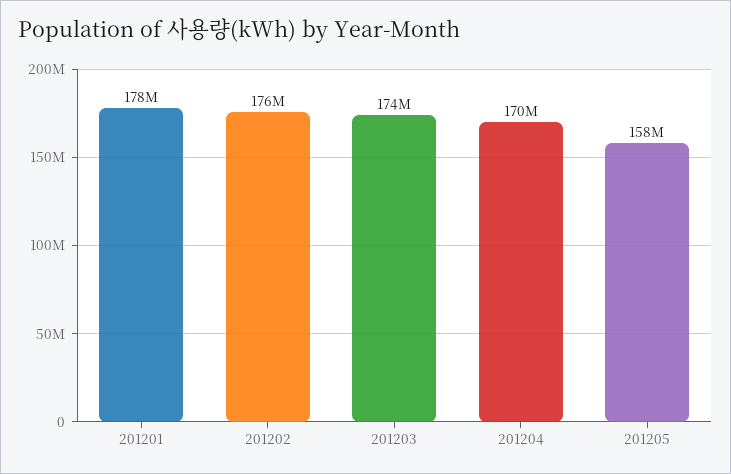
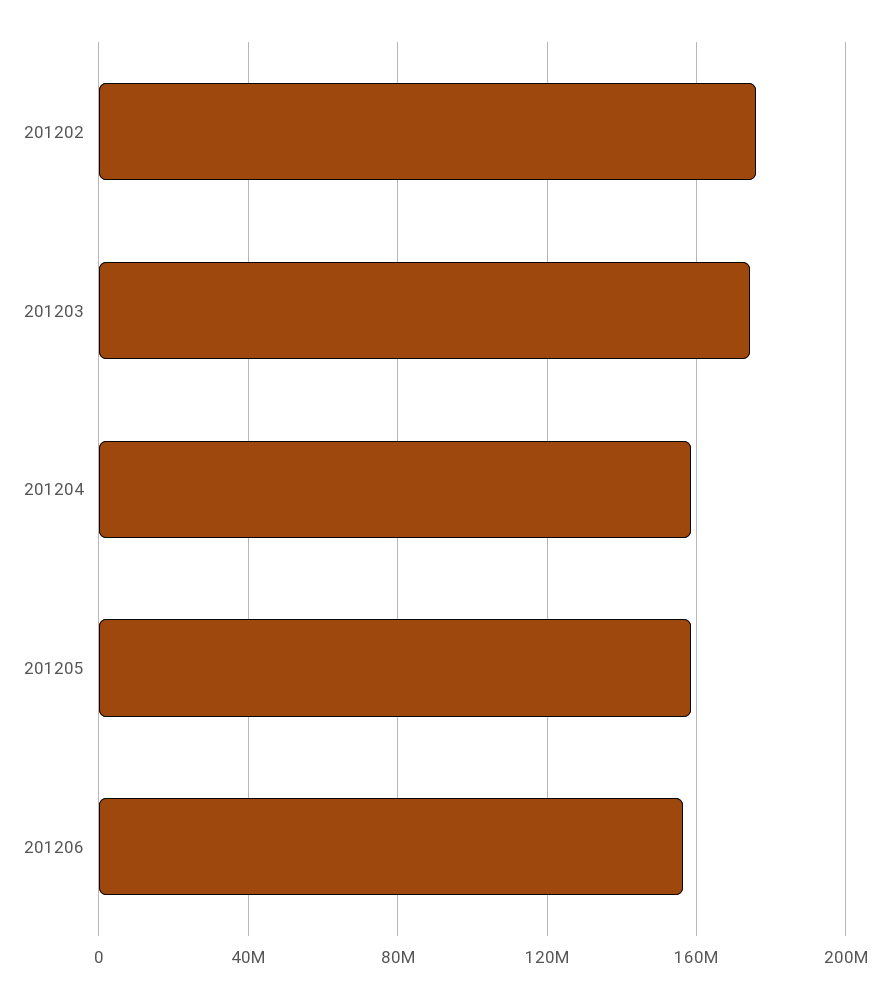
201201: 178000000 -> none
201204: 170000000 -> 160000000
201206: none -> 155000000

